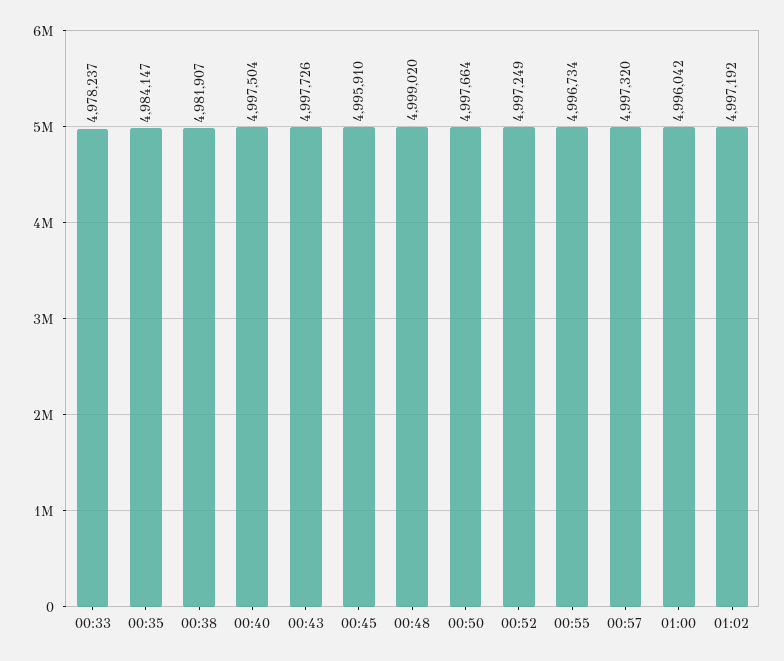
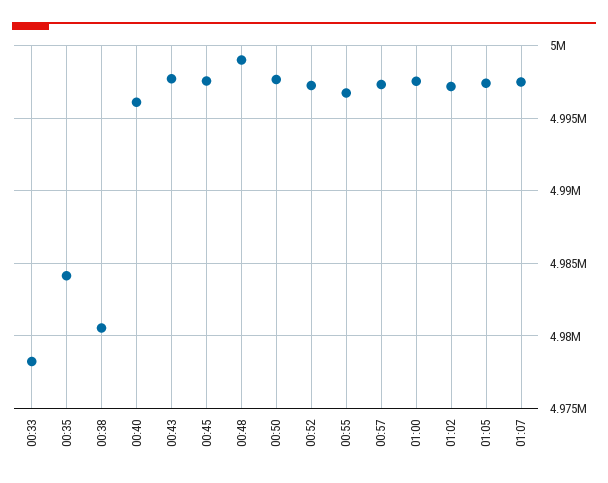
00:38: 4981907 -> 4980500
00:40: 4997504 -> 4996000
00:45: 4995910 -> 4997500
01:00: 4996042 -> 4997500
01:05: none -> 4997500
01:07: none -> 4997500

